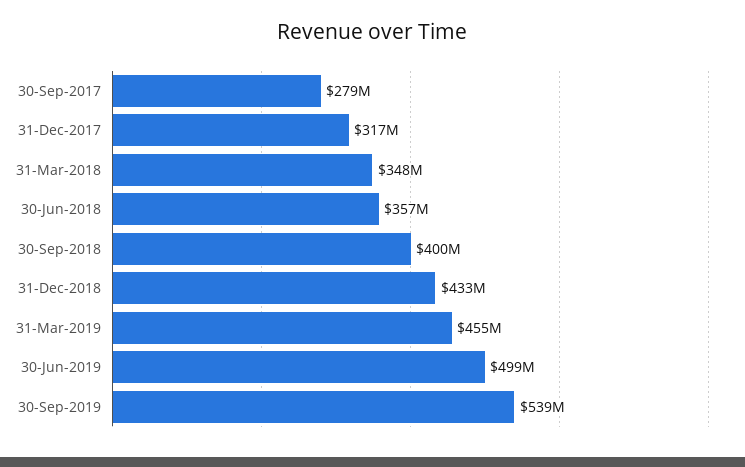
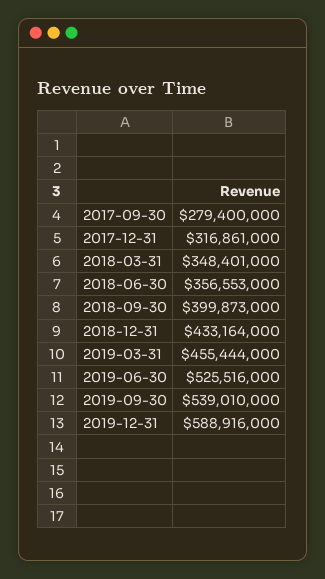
30-Jun-2019: 499000000 -> 525516000
2019-12-31: none -> 588916000

